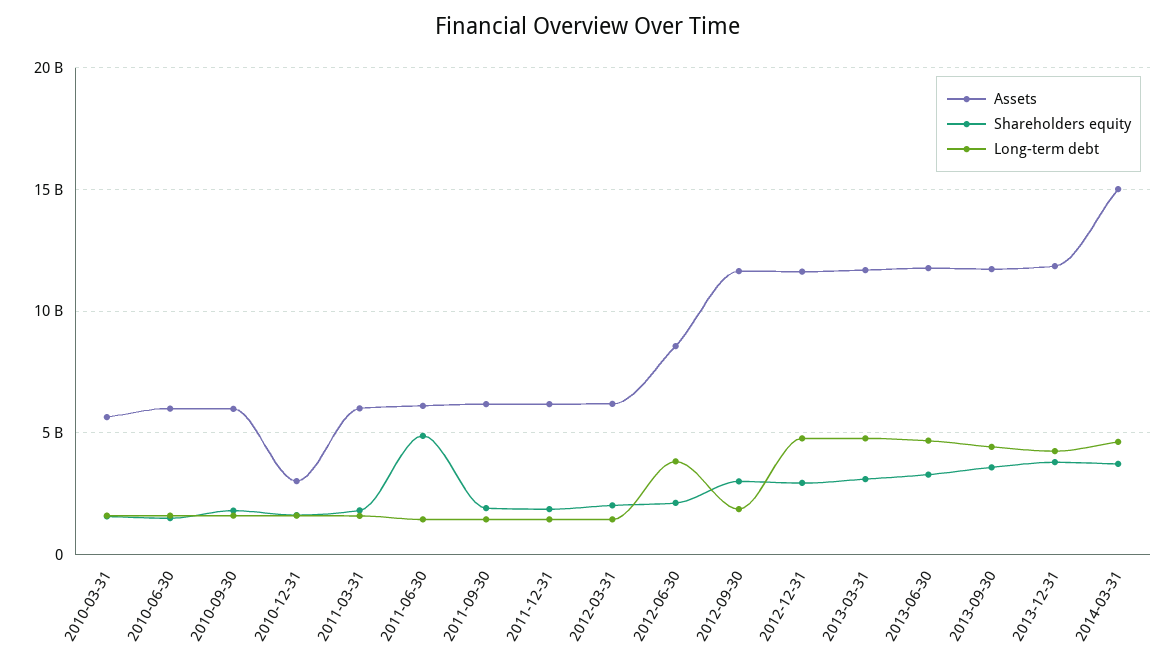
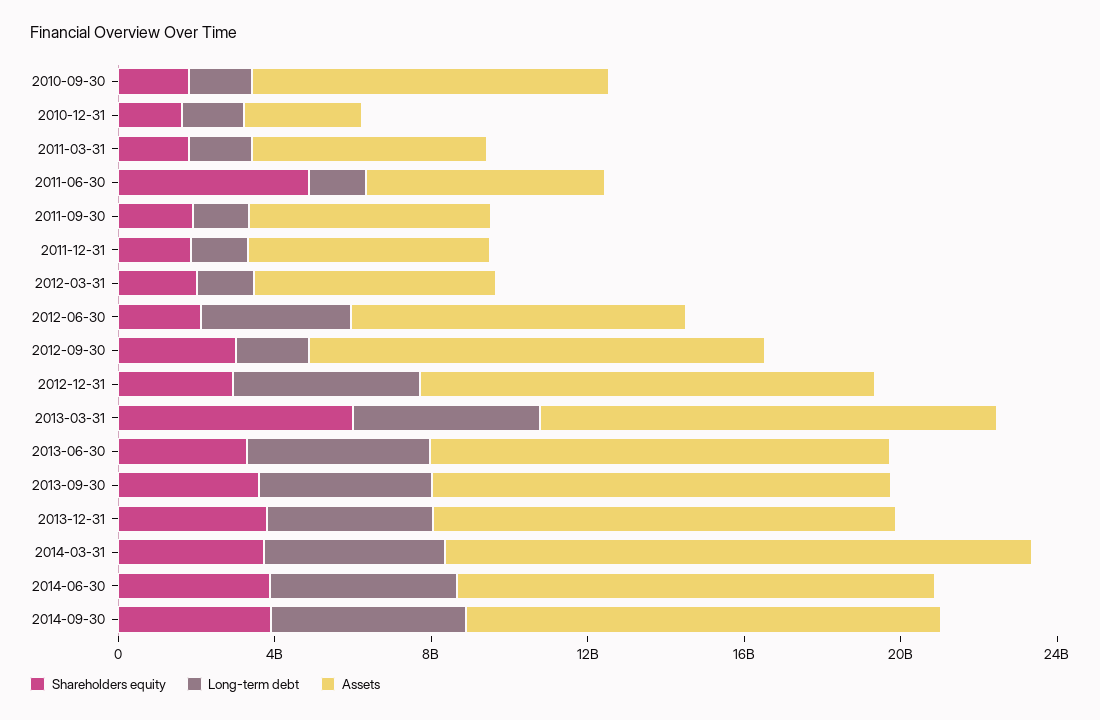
Assets, 2010-03-31: 5500000000 -> none
Shareholders equity, 2010-03-31: 1500000000 -> none
Long-term debt, 2010-03-31: 1500000000 -> none
Assets, 2010-06-30: 6000000000 -> none
Shareholders equity, 2010-06-30: 1500000000 -> none
Long-term debt, 2010-06-30: 1500000000 -> none
Assets, 2010-09-30: 6000000000 -> 9000000000
Shareholders equity, 2013-03-31: 3000000000 -> 6000000000
Shareholders equity, 2014-06-30: none -> 4000000000
Long-term debt, 2014-06-30: none -> 5000000000
Assets, 2014-06-30: none -> 12000000000
Shareholders equity, 2014-09-30: none -> 4000000000
Long-term debt, 2014-09-30: none -> 5000000000
Assets, 2014-09-30: none -> 12000000000

